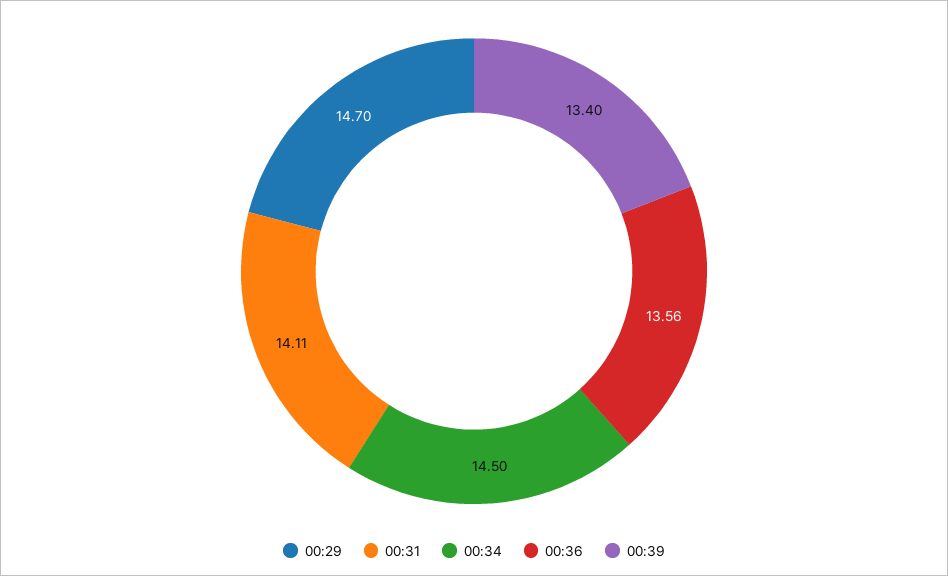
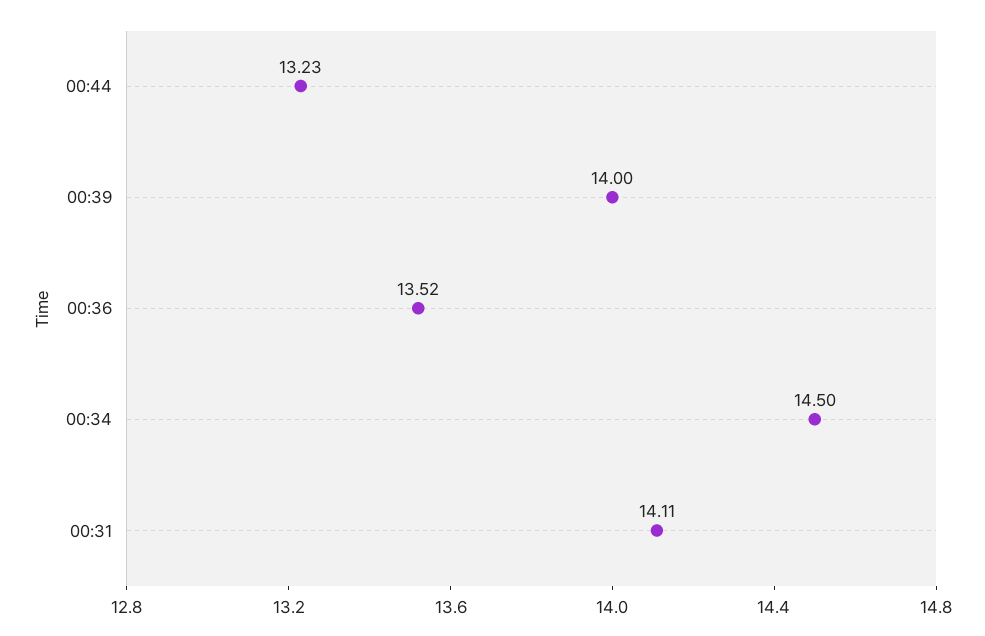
00:29: 14.7 -> none
00:36: 13.56 -> 13.52
00:39: 13.4 -> 14
00:44: none -> 13.23

